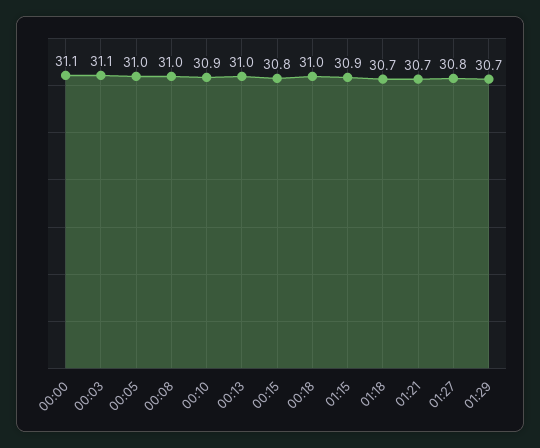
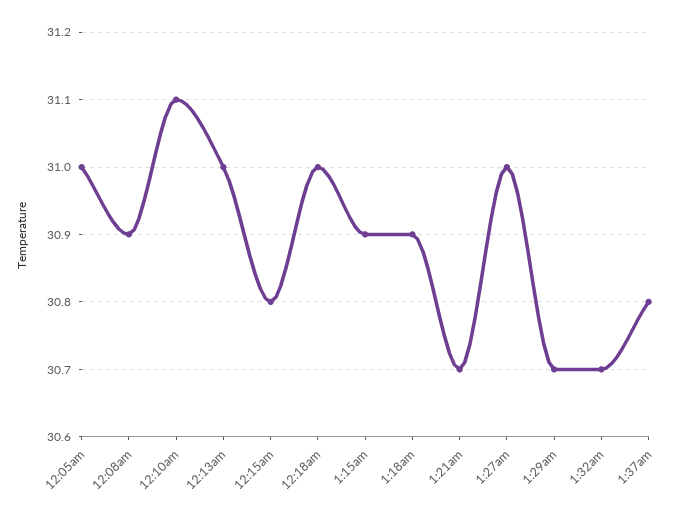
00:00: 31.1 -> none
00:03: 31.1 -> none
00:08: 31 -> 30.9
00:10: 30.9 -> 31.1
01:18: 30.7 -> 30.9
01:27: 30.8 -> 31
1:32am: none -> 30.7
1:37am: none -> 30.8

